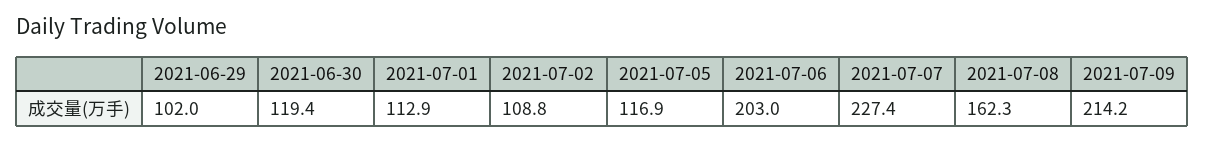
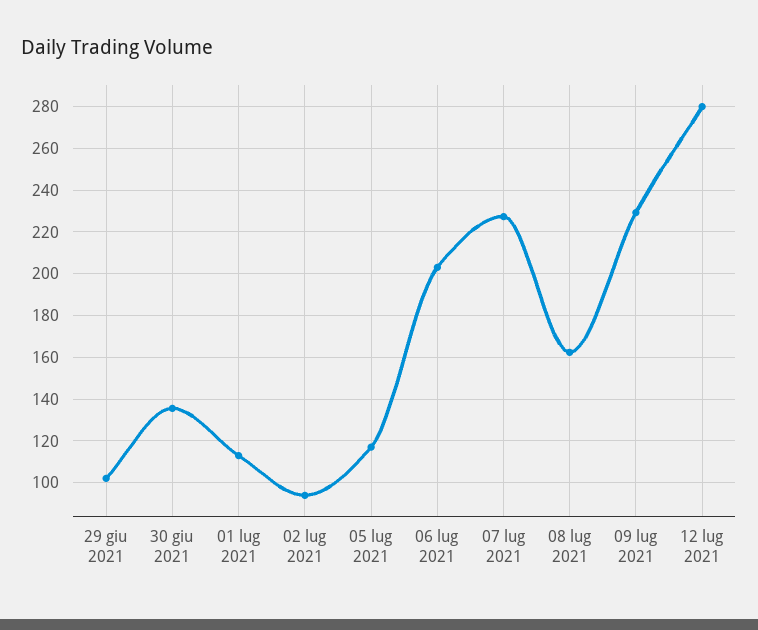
2021-06-30: 119.4 -> 135
2021-07-02: 108.8 -> 95
2021-07-09: 214.2 -> 230
12 lug 2021: none -> 280

